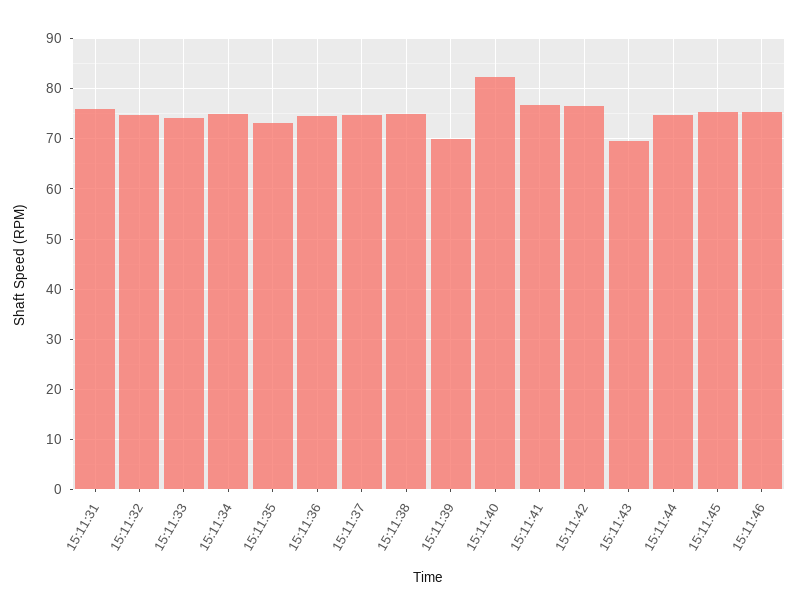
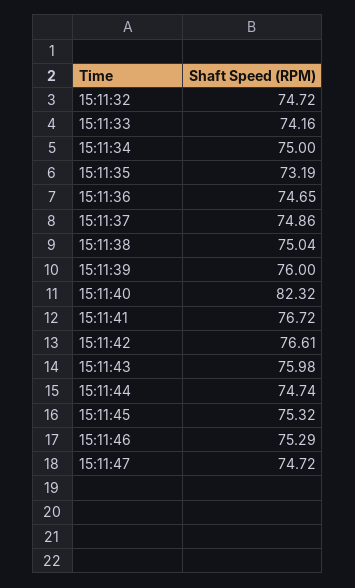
15:11:31: 76 -> none
15:11:39: 70 -> 76
15:11:43: 70 -> 75.98
15:11:47: none -> 74.72

